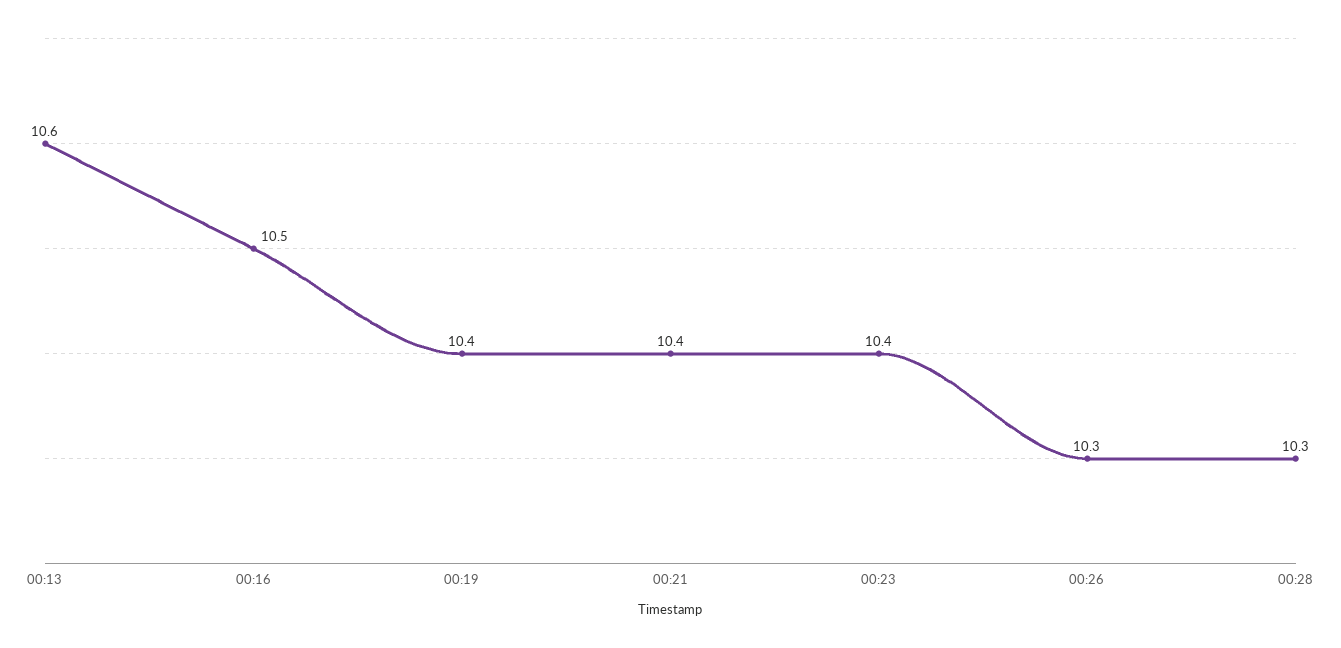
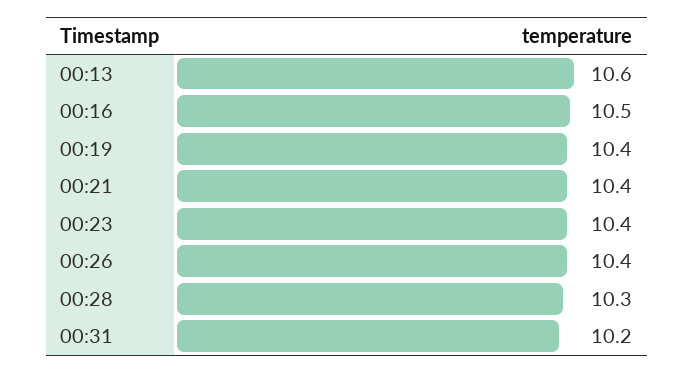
00:26: 10.3 -> 10.4
00:31: none -> 10.2

